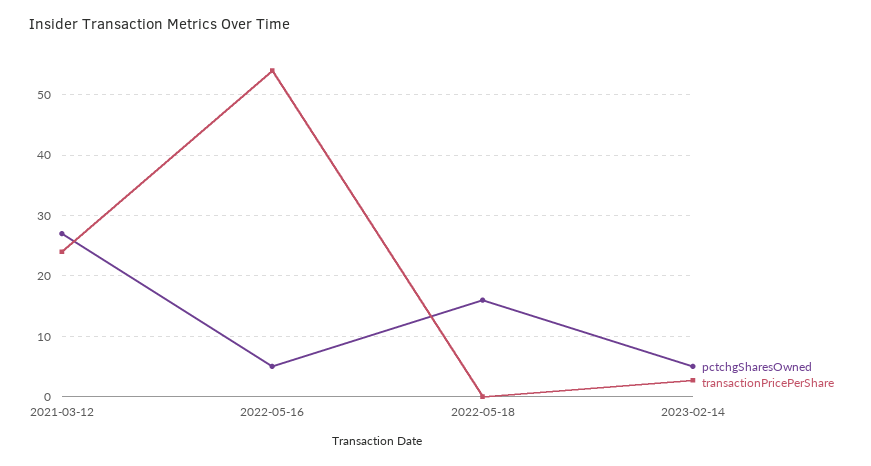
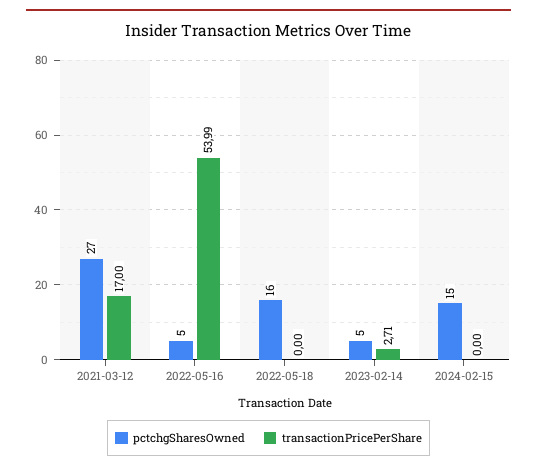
transactionPricePerShare, 2021-03-12: 24 -> 17
pctchgSharesOwned, 2024-02-15: none -> 15
transactionPricePerShare, 2024-02-15: none -> 0

